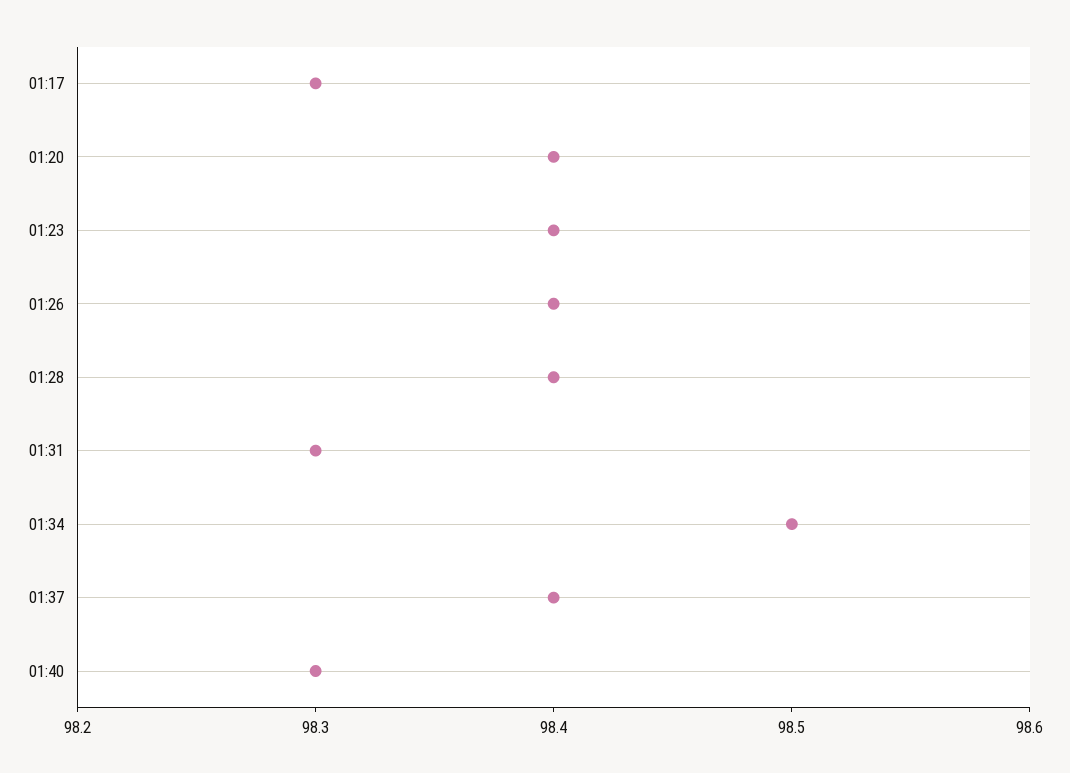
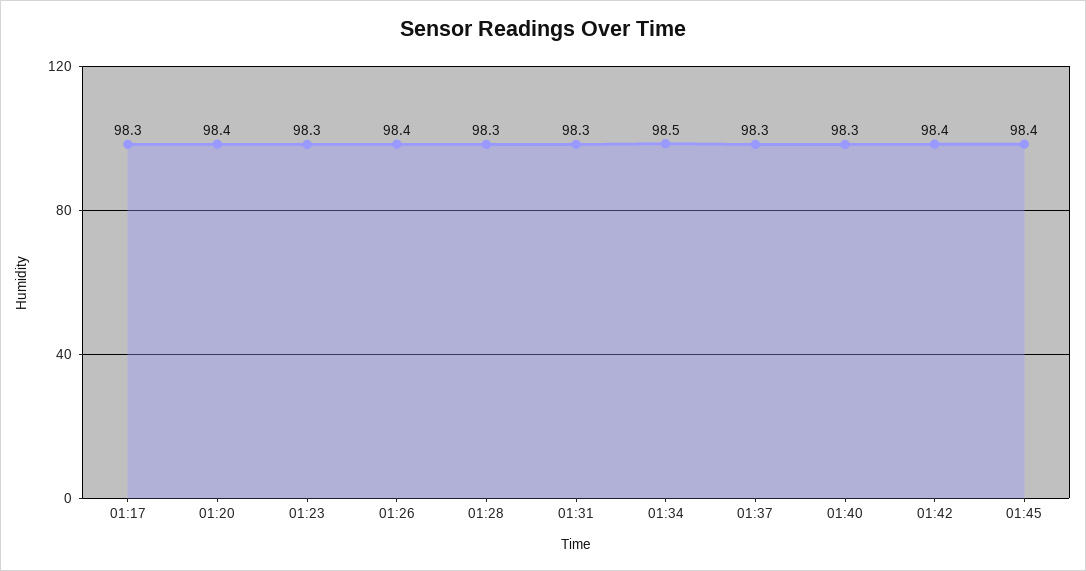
01:23: 98.4 -> 98.3
01:28: 98.4 -> 98.3
01:37: 98.4 -> 98.3
01:42: none -> 98.4
01:45: none -> 98.4

